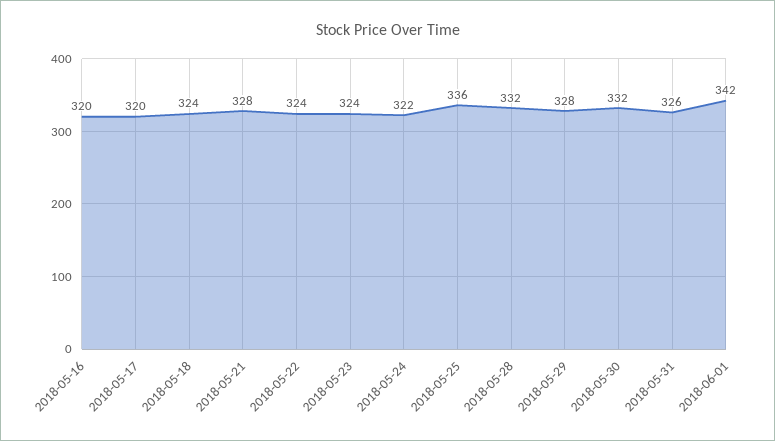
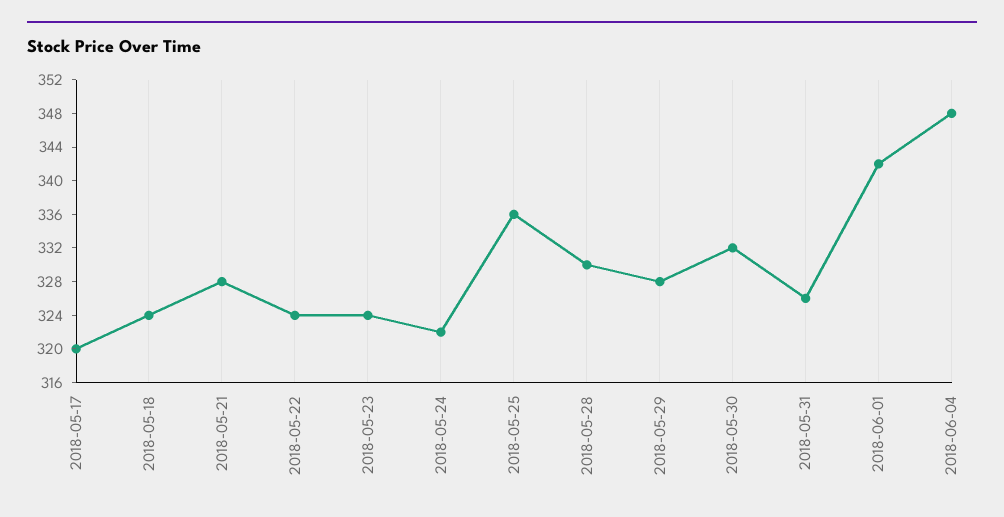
2018-05-16: 320 -> none
2018-05-28: 332 -> 330
2018-06-04: none -> 348

